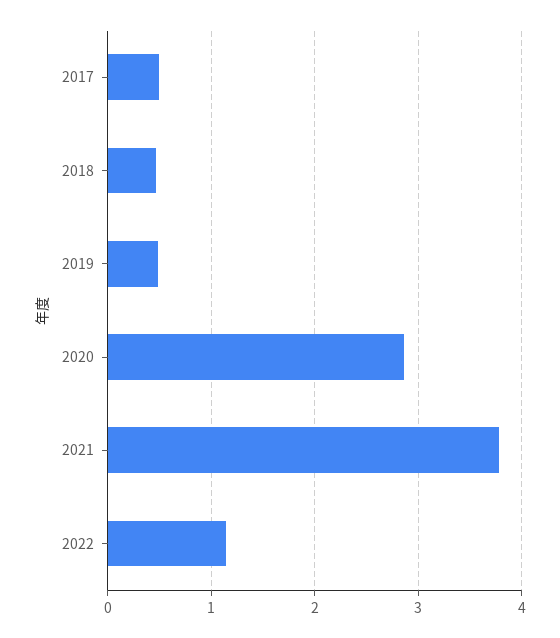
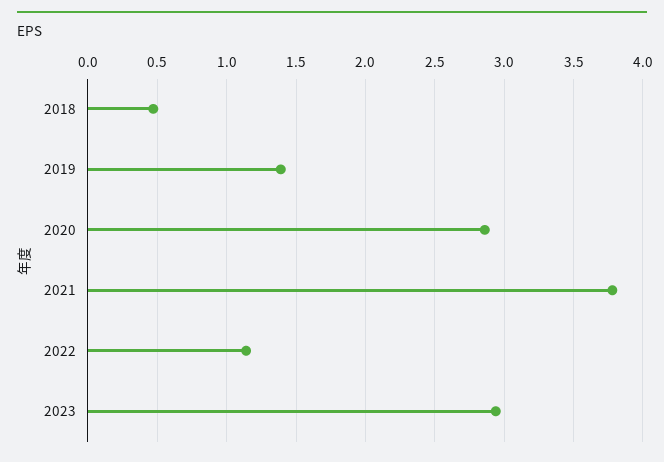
2017: 0.5 -> none
2019: 0.5 -> 1.4
2023: none -> 2.95

